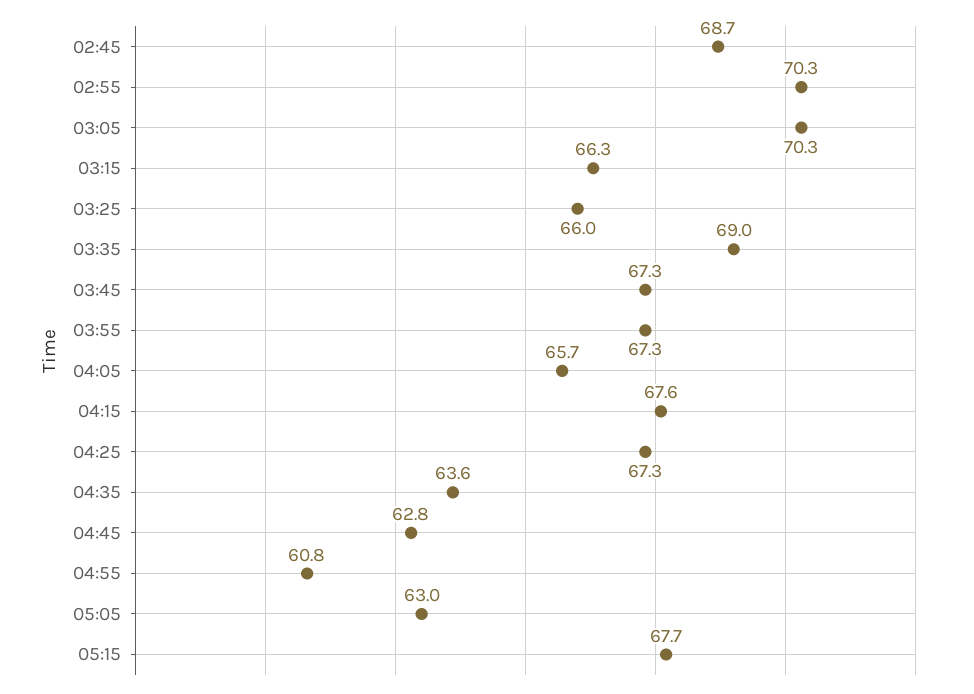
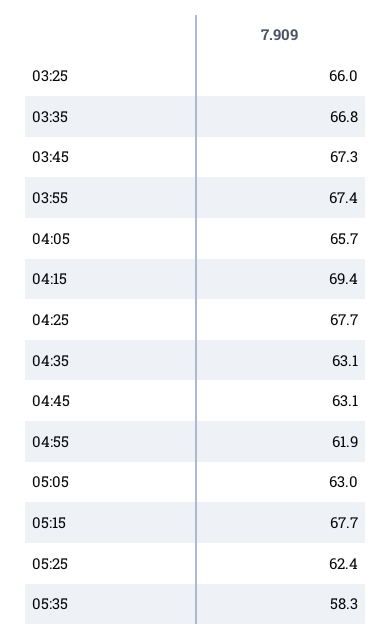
02:45: 68.7 -> none
02:55: 70.3 -> none
03:05: 70.3 -> none
03:15: 66.3 -> none
03:35: 69 -> 66.8
03:55: 67.3 -> 67.4
04:15: 67.6 -> 69.4
04:25: 67.3 -> 67.7
04:35: 63.6 -> 63.1
04:45: 62.8 -> 63.1
04:55: 60.8 -> 61.9
05:25: none -> 62.4
05:35: none -> 58.3

